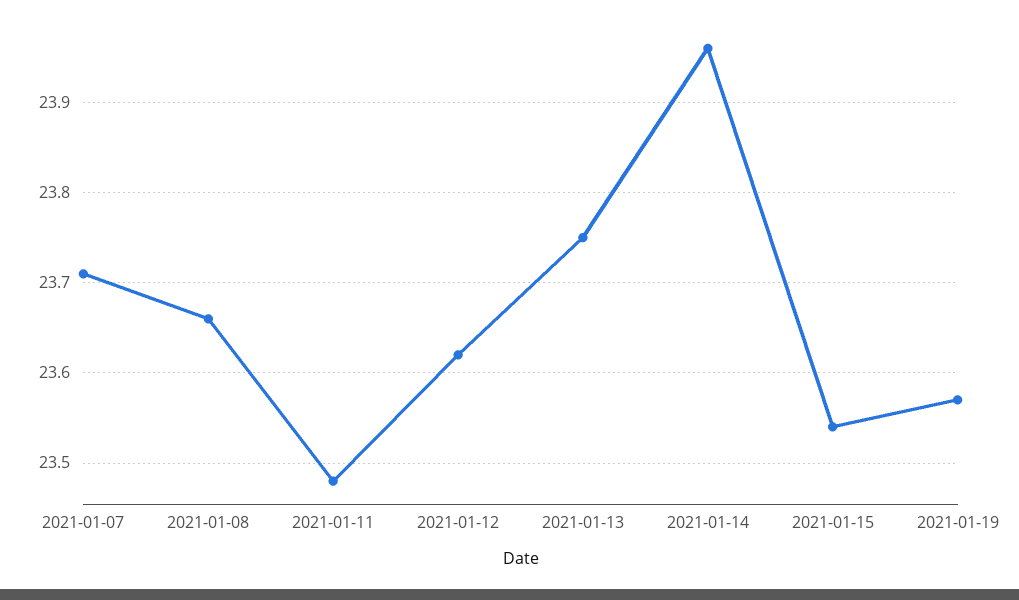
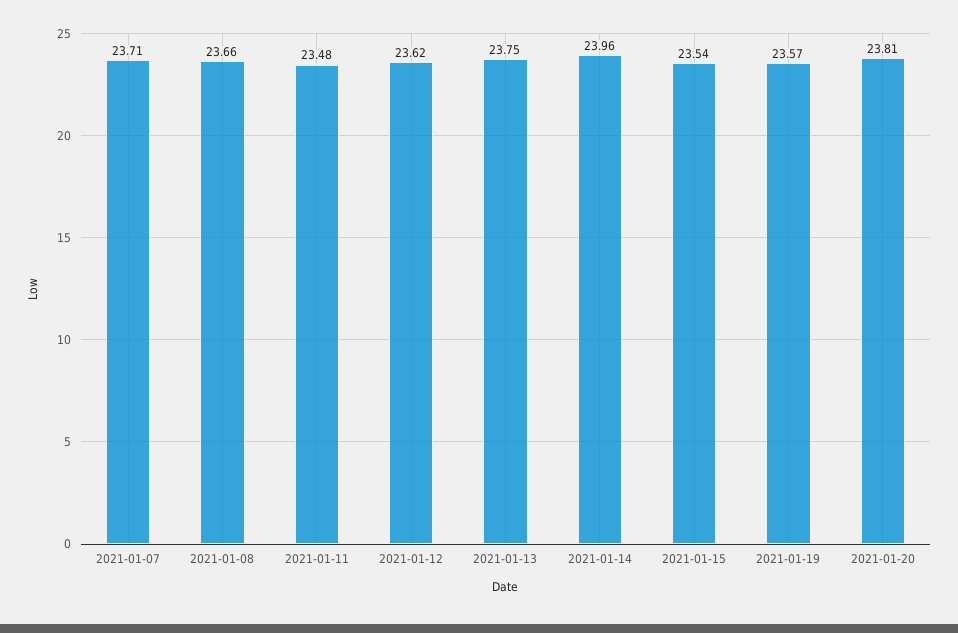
2021-01-20: none -> 23.81

